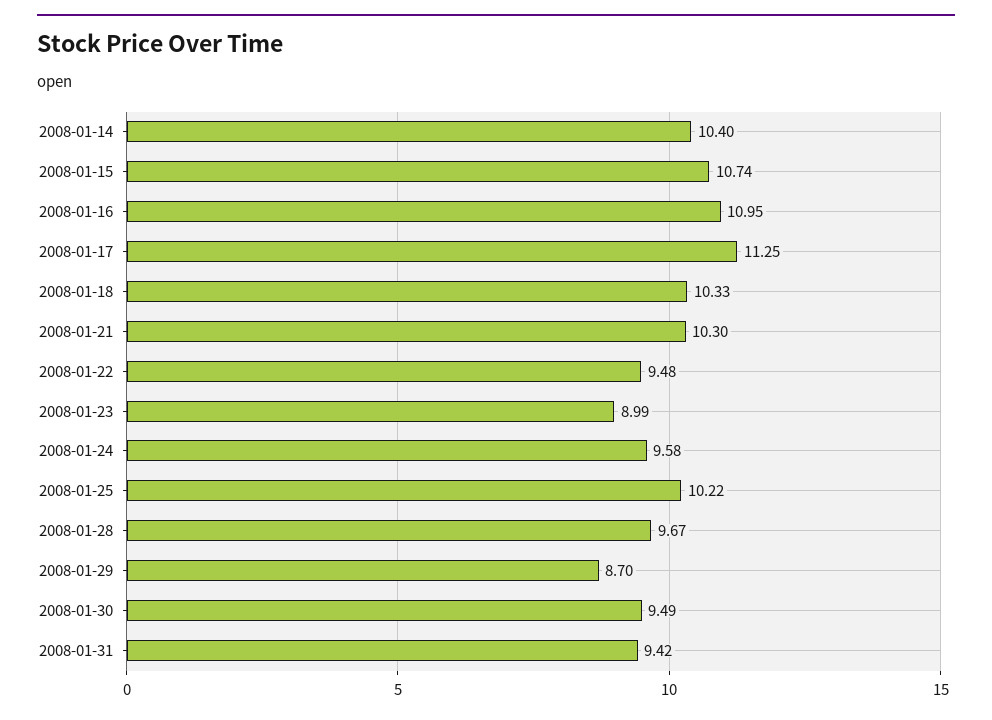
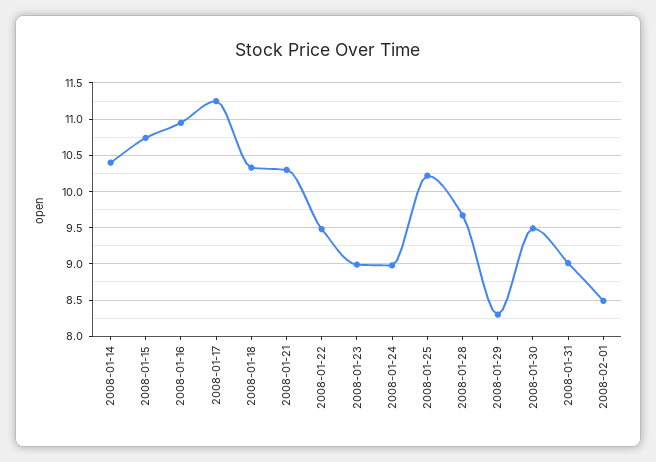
2008-01-24: 9.58 -> 9
2008-01-29: 8.7 -> 8.3
2008-01-31: 9.42 -> 9
2008-02-01: none -> 8.5

